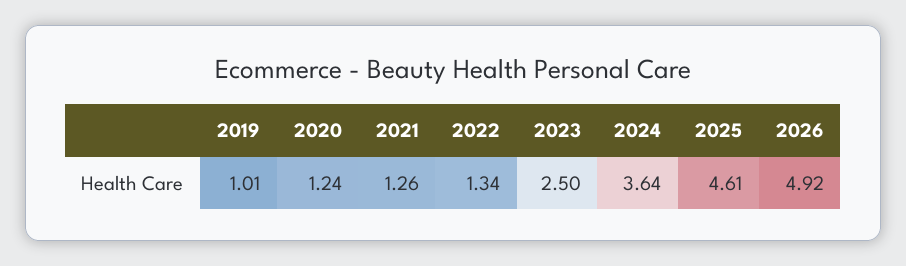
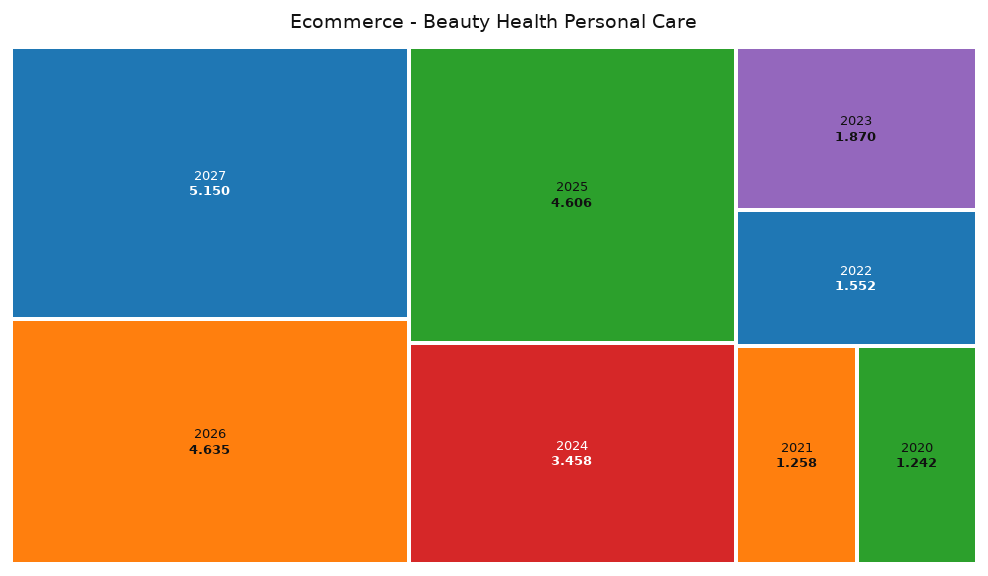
2019: 1.01 -> none
2022: 1.34 -> 1.552
2023: 2.5 -> 1.87
2024: 3.64 -> 3.458
2026: 4.92 -> 4.635
2027: none -> 5.15

